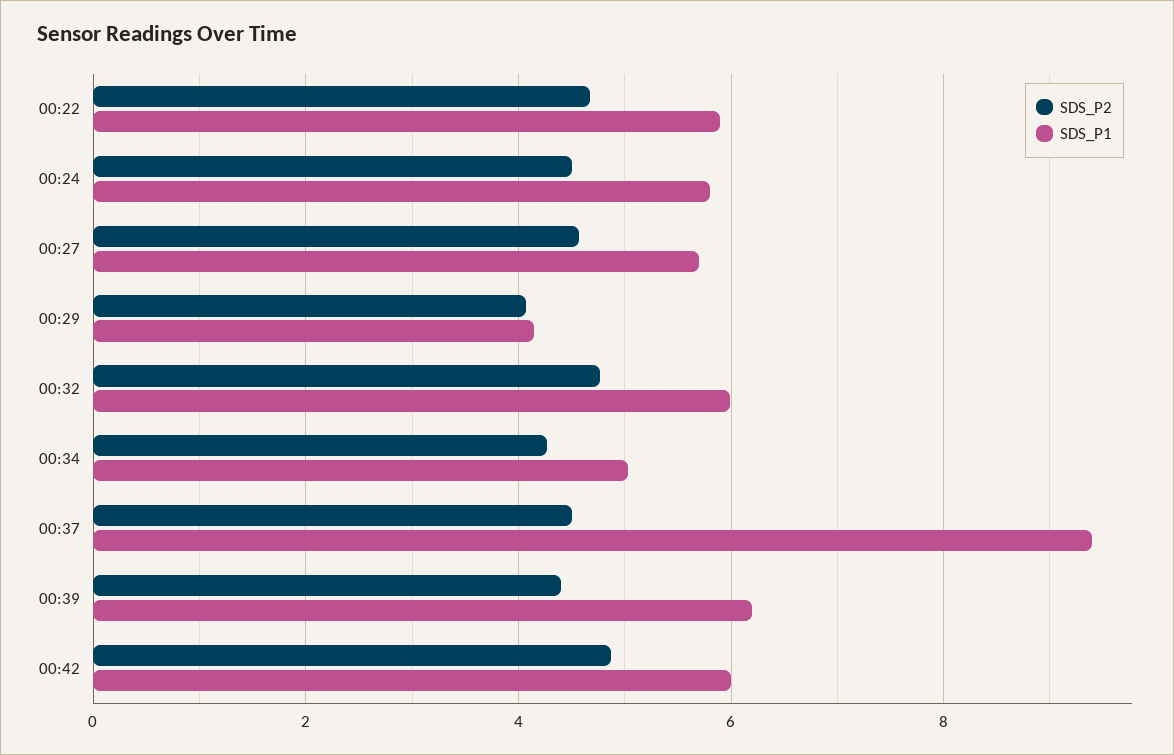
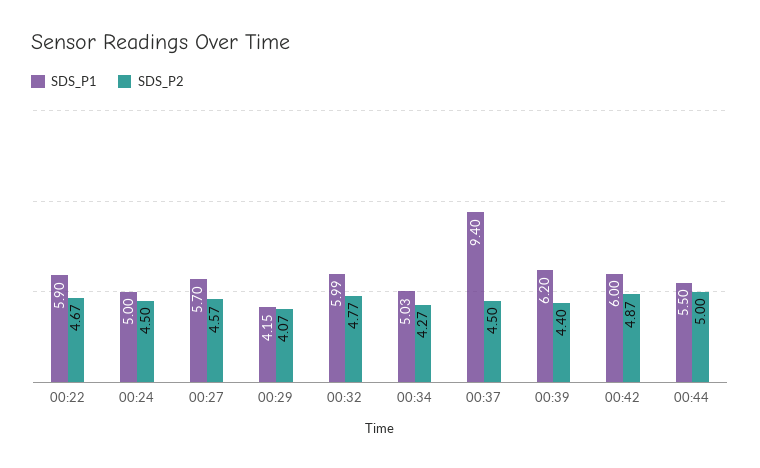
SDS_P1, 00:24: 5.8 -> 5
SDS_P1, 00:44: none -> 5.5
SDS_P2, 00:44: none -> 5

